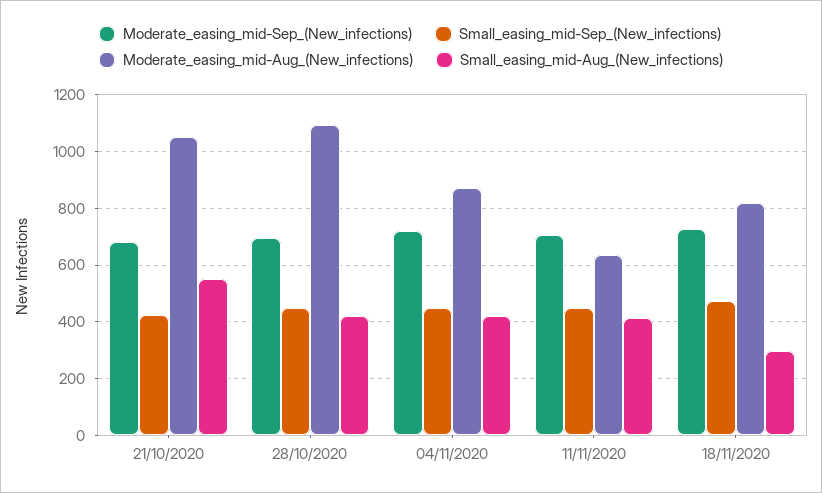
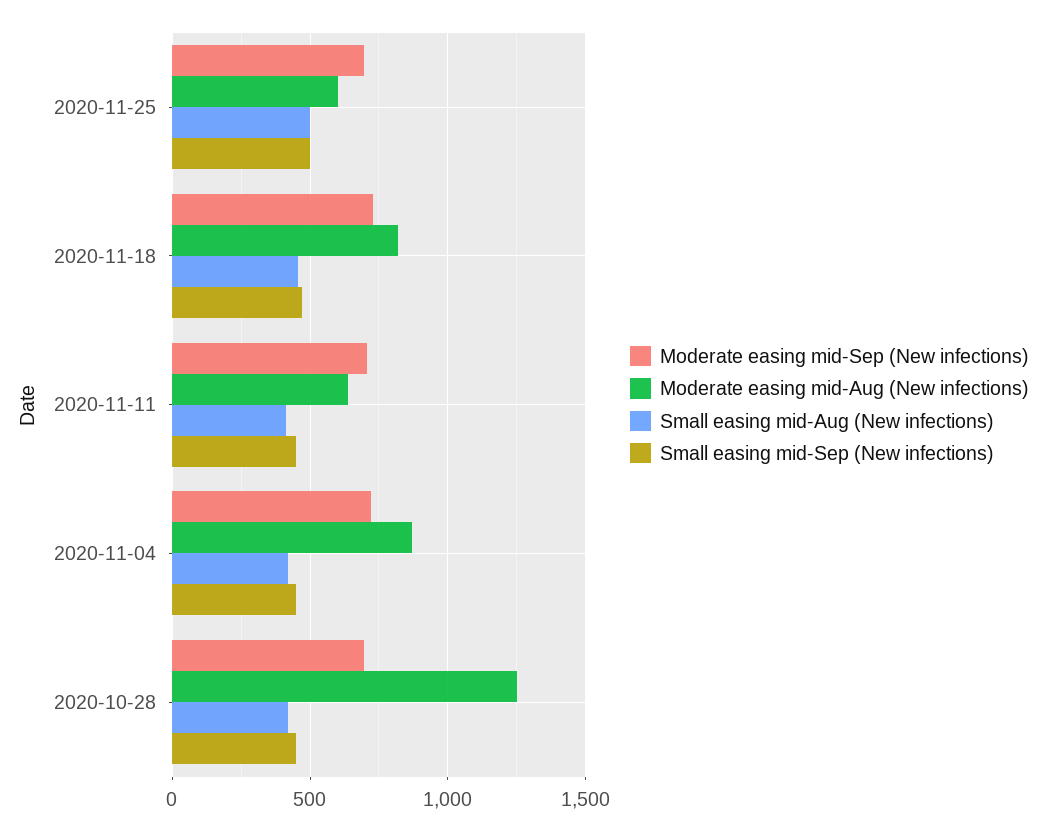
Moderate_easing_mid-Sep_(New_infections), 21/10/2020: 675 -> none
Small_easing_mid-Sep_(New_infections), 21/10/2020: 425 -> none
Moderate_easing_mid-Aug_(New_infections), 21/10/2020: 1050 -> none
Small_easing_mid-Aug_(New_infections), 21/10/2020: 550 -> none
Moderate_easing_mid-Aug_(New_infections), 28/10/2020: 1100 -> 1250
Small_easing_mid-Aug_(New_infections), 18/11/2020: 300 -> 450
Moderate_easing_mid-Sep_(New_infections), 2020-11-25: none -> 700
Moderate_easing_mid-Aug_(New_infections), 2020-11-25: none -> 600
Small_easing_mid-Aug_(New_infections), 2020-11-25: none -> 500
Small_easing_mid-Sep_(New_infections), 2020-11-25: none -> 500

